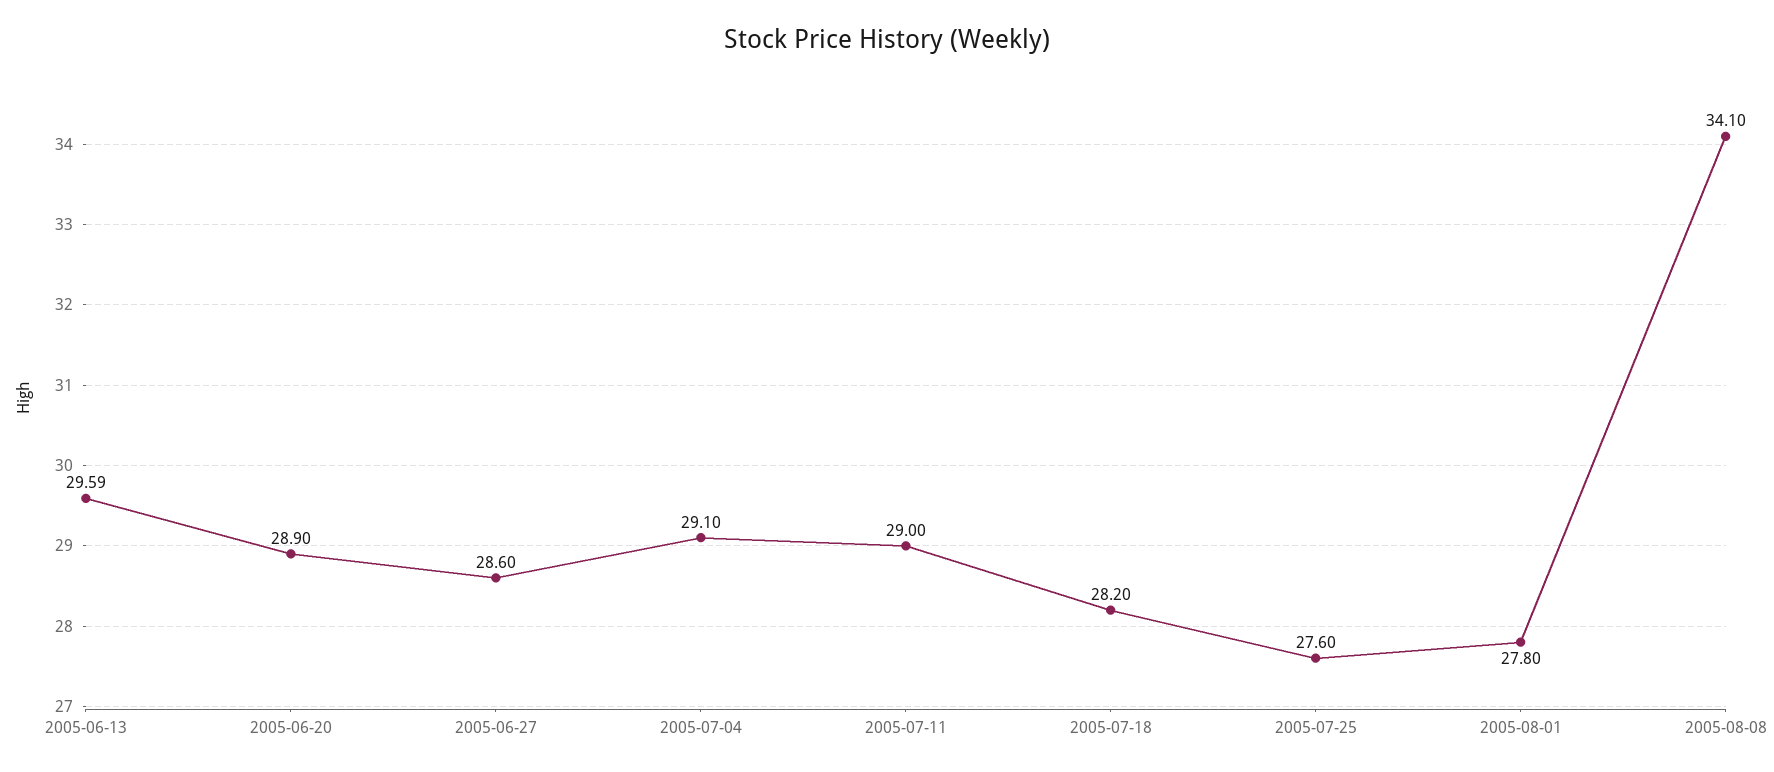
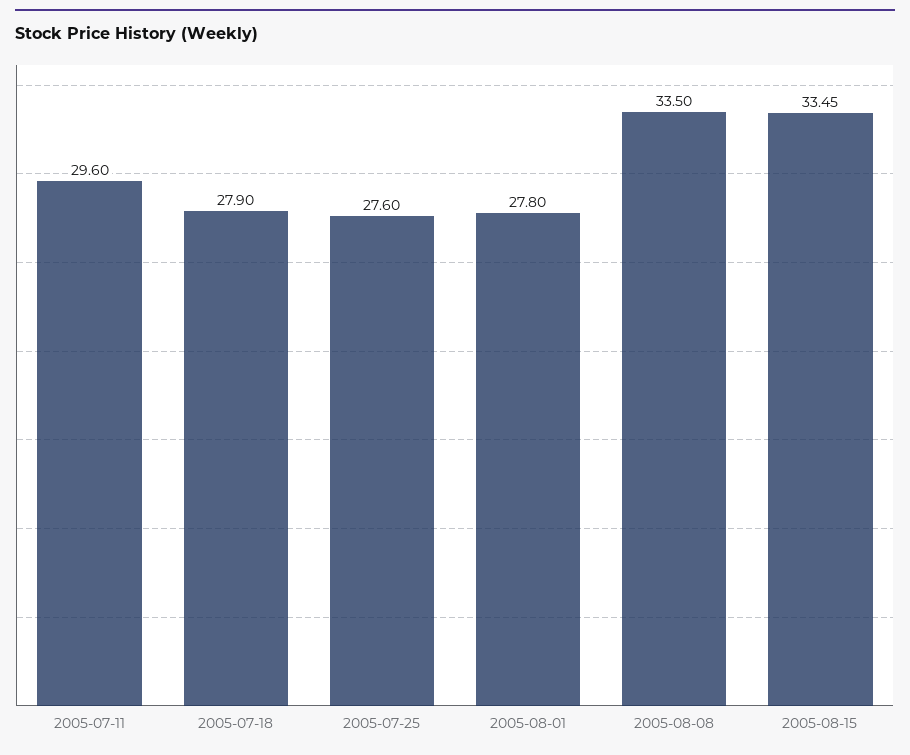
2005-06-13: 29.59 -> none
2005-06-20: 28.9 -> none
2005-06-27: 28.6 -> none
2005-07-04: 29.1 -> none
2005-07-11: 29 -> 29.6
2005-07-18: 28.2 -> 27.9
2005-08-08: 34.1 -> 33.5
2005-08-15: none -> 33.45

